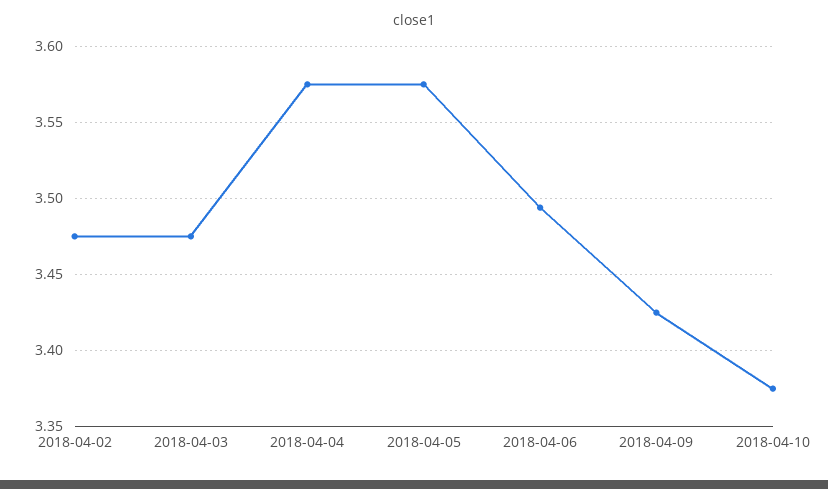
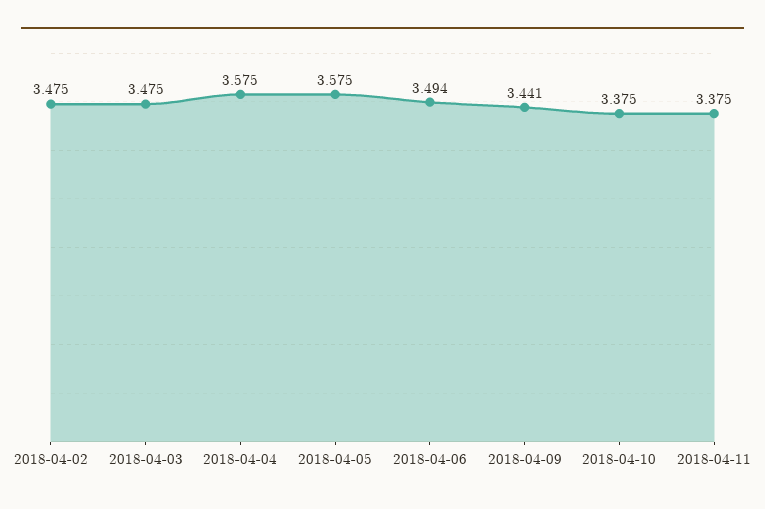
2018-04-09: 3.425 -> 3.441
2018-04-11: none -> 3.375

